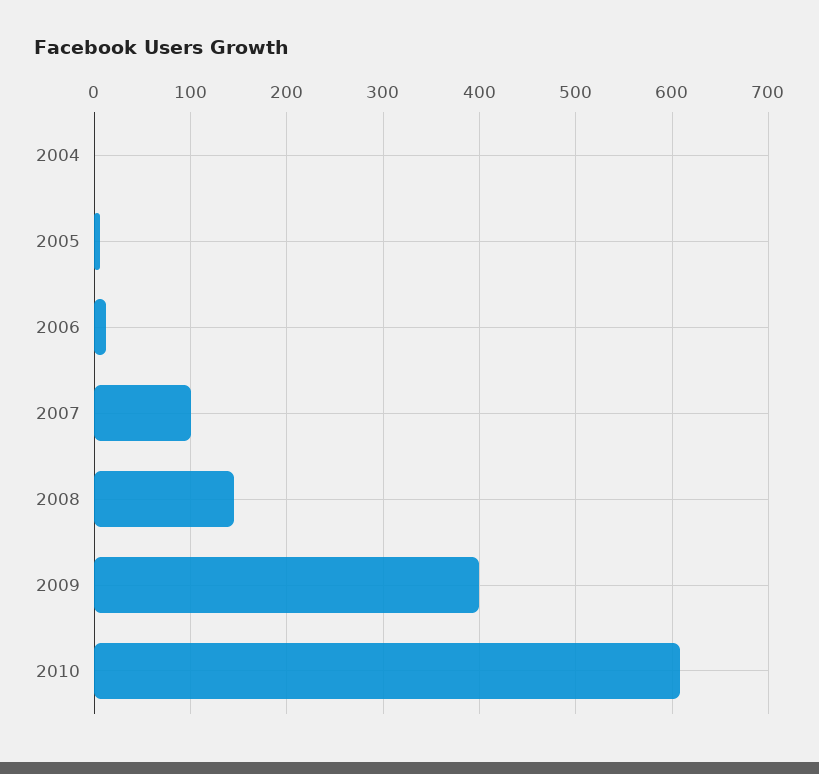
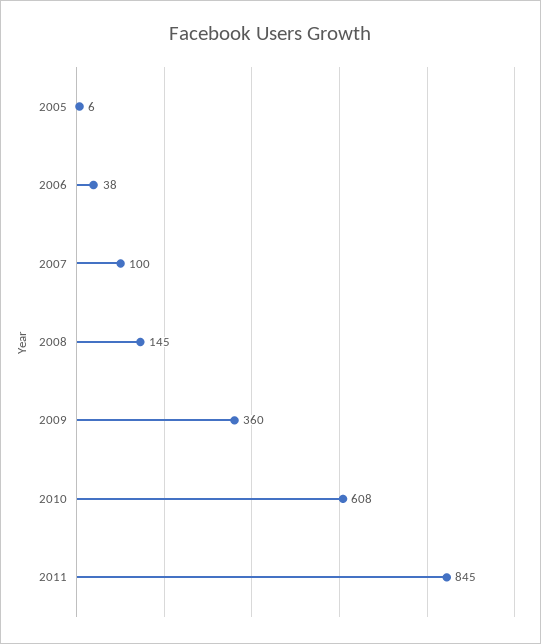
2004: 0 -> none
2006: 10 -> 38
2009: 400 -> 360
2011: none -> 845

